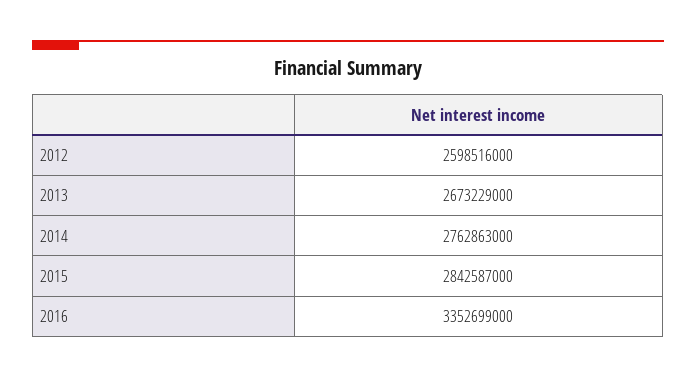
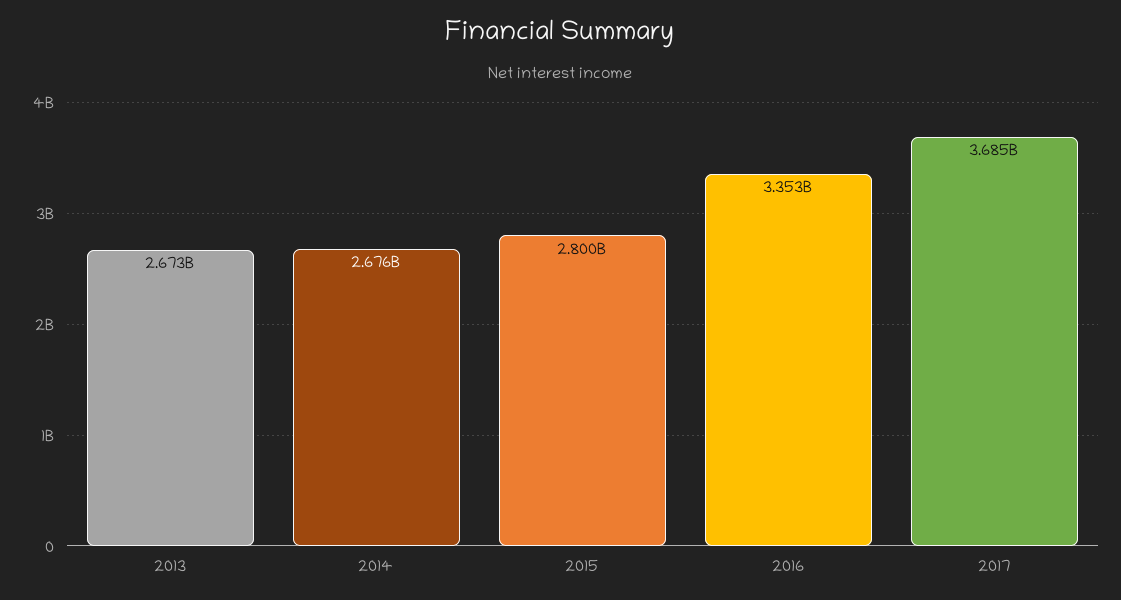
2012: 2598516000 -> none
2014: 2762863000 -> 2676000000
2015: 2842587000 -> 2800000000
2017: none -> 3685000000

